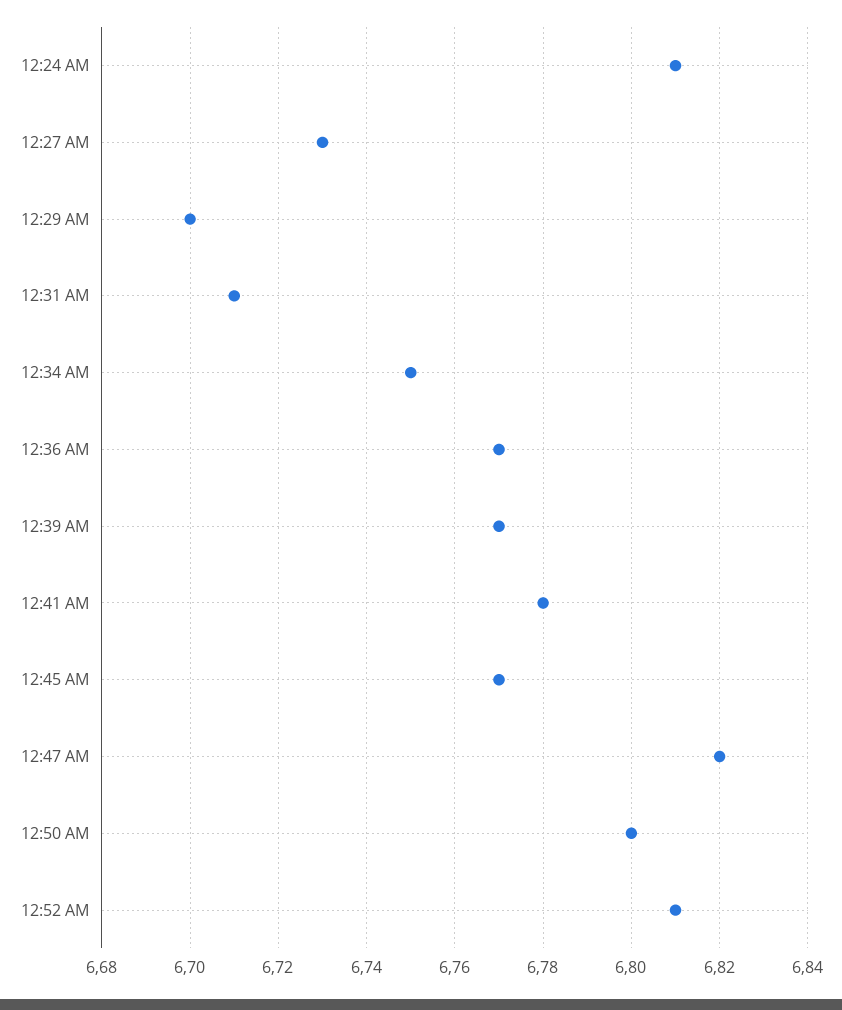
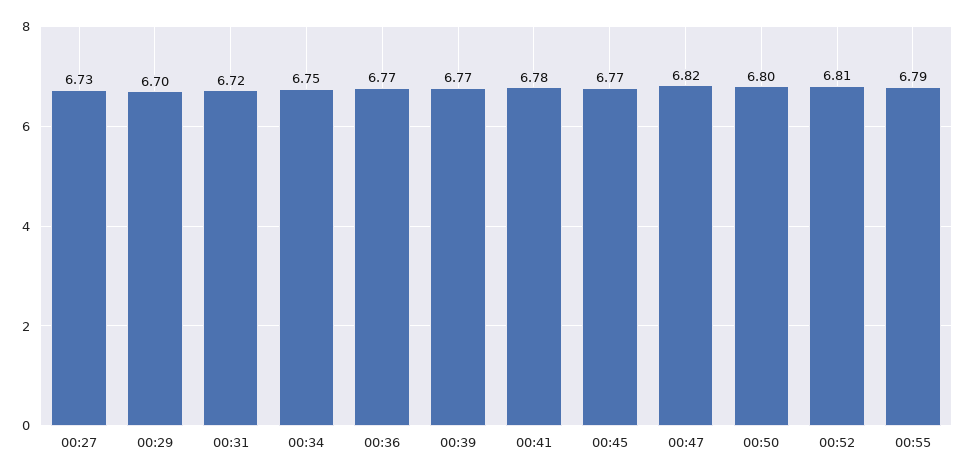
12:24 AM: 6.81 -> none
12:31 AM: 6.71 -> 6.72
00:55: none -> 6.79

